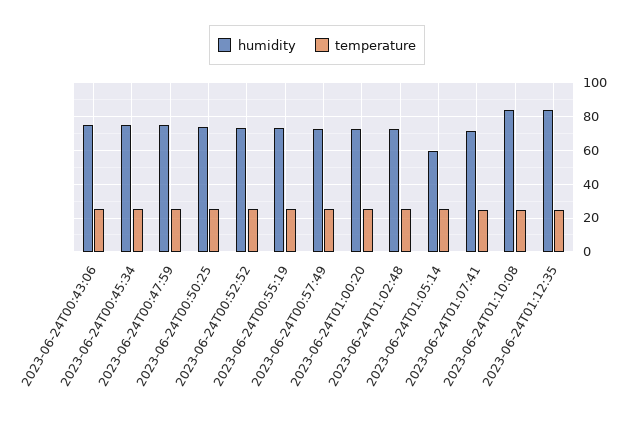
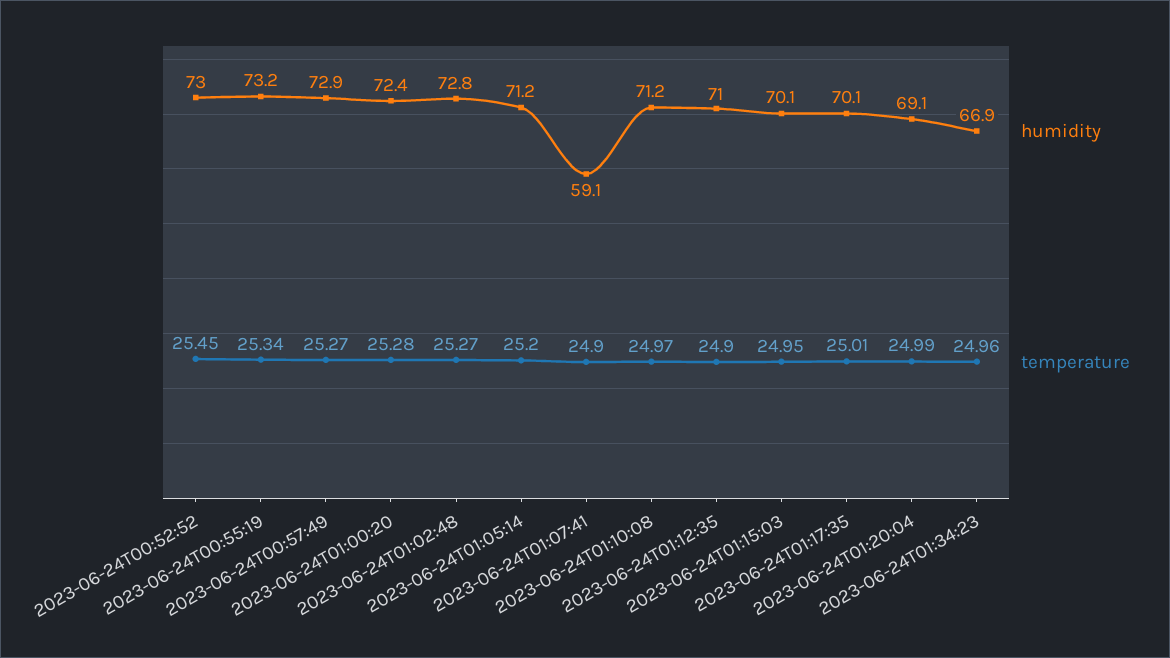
humidity, 2023-06-24T00:43:06: 75 -> none
temperature, 2023-06-24T00:43:06: 25 -> none
humidity, 2023-06-24T00:45:34: 75 -> none
temperature, 2023-06-24T00:45:34: 25 -> none
humidity, 2023-06-24T00:47:59: 75 -> none
temperature, 2023-06-24T00:47:59: 25 -> none
humidity, 2023-06-24T00:50:25: 75 -> none
temperature, 2023-06-24T00:50:25: 25 -> none
humidity, 2023-06-24T01:05:14: 60 -> 71.2
humidity, 2023-06-24T01:07:41: 70 -> 59.1
humidity, 2023-06-24T01:10:08: 85 -> 71.2
humidity, 2023-06-24T01:12:35: 85 -> 71
humidity, 2023-06-24T01:15:03: none -> 70.1
temperature, 2023-06-24T01:15:03: none -> 24.95
humidity, 2023-06-24T01:17:35: none -> 70.1
temperature, 2023-06-24T01:17:35: none -> 25.01
humidity, 2023-06-24T01:20:04: none -> 69.1
temperature, 2023-06-24T01:20:04: none -> 24.99
humidity, 2023-06-24T01:34:23: none -> 66.9
temperature, 2023-06-24T01:34:23: none -> 24.96

